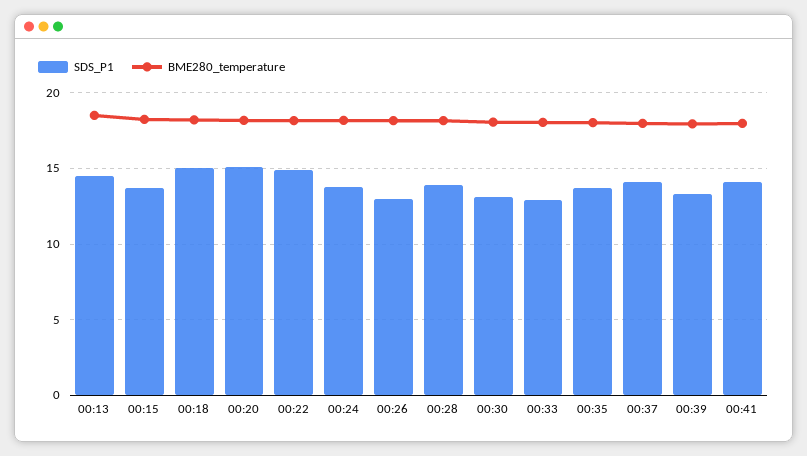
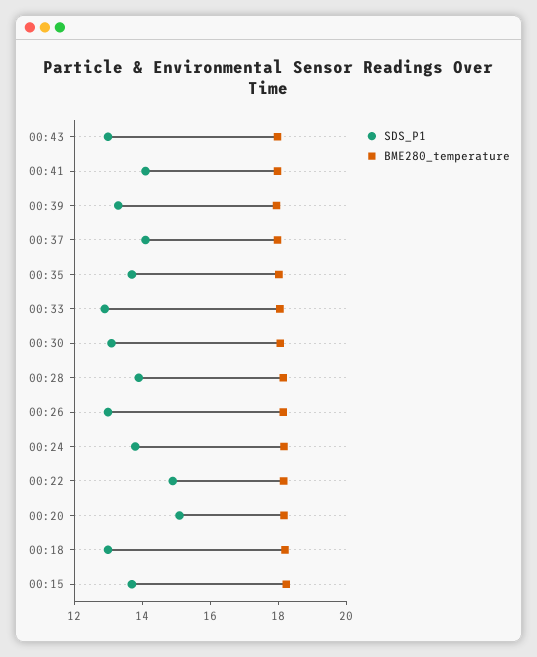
SDS_P1, 00:13: 14.5 -> none
BME280_temperature, 00:13: 18.5 -> none
SDS_P1, 00:18: 15 -> 13
SDS_P1, 00:43: none -> 13
BME280_temperature, 00:43: none -> 18

